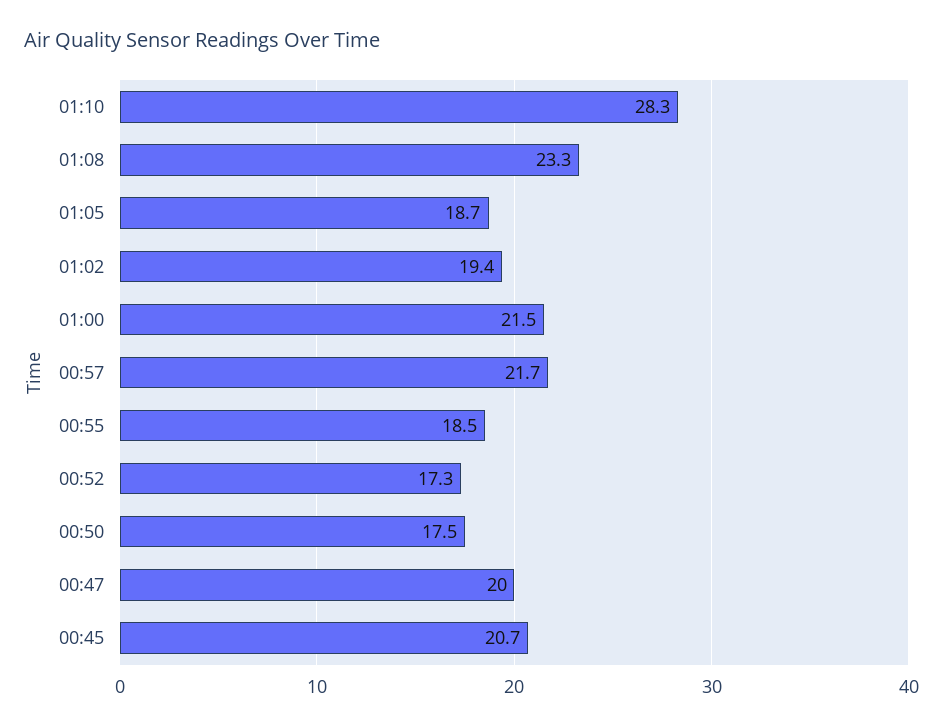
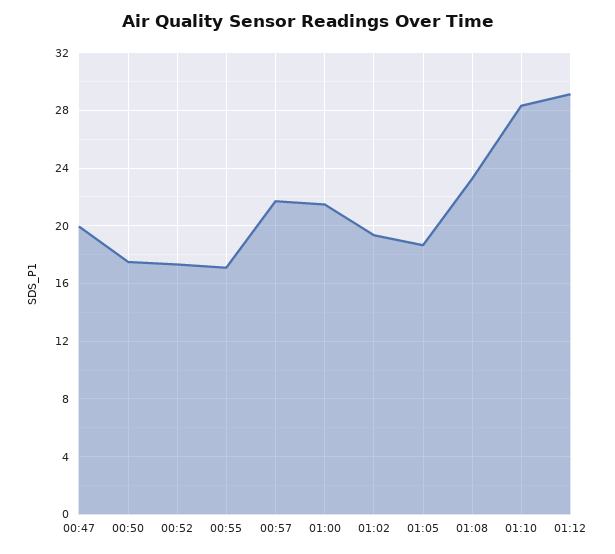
00:55: 18.5 -> 17
00:45: 20.7 -> none
01:12: none -> 29

